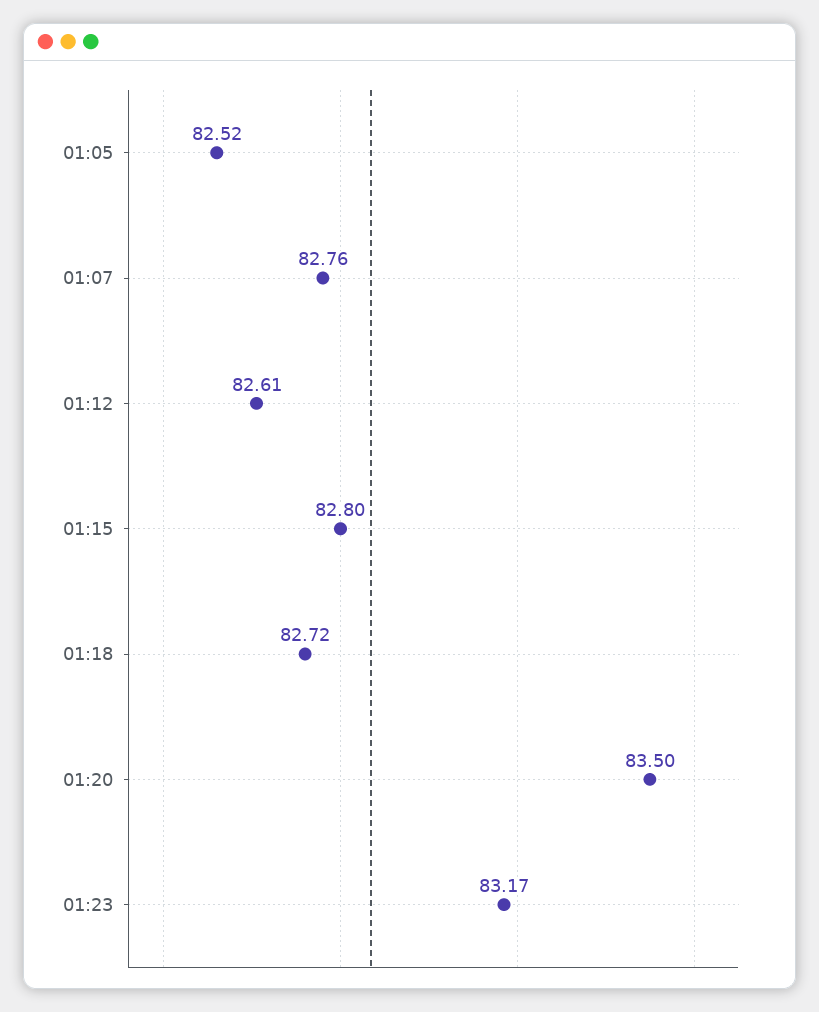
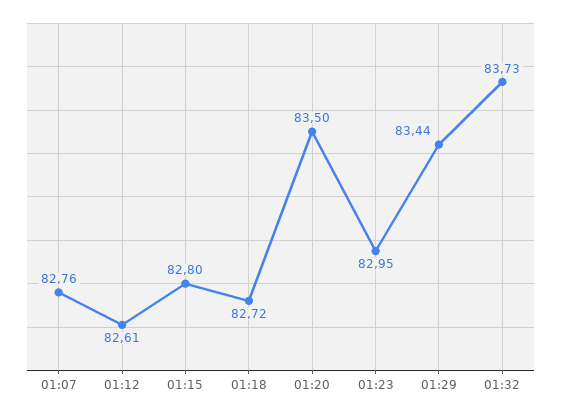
01:05: 82.52 -> none
01:23: 83.17 -> 82.95
01:29: none -> 83.44
01:32: none -> 83.73

